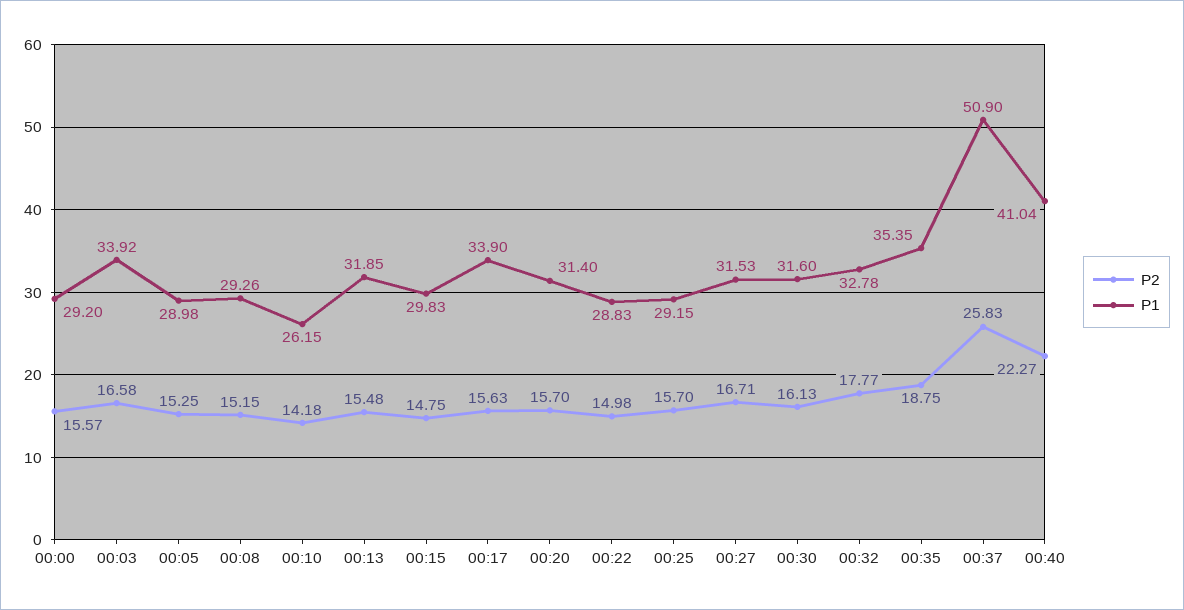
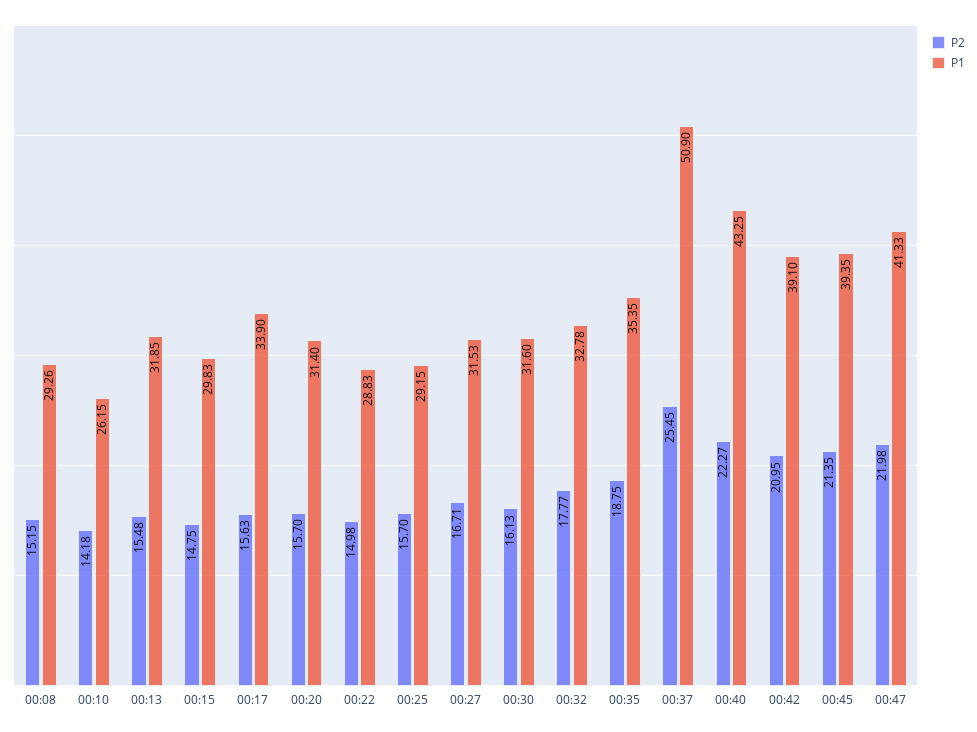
P2, 00:00: 15.57 -> none
P1, 00:00: 29.2 -> none
P2, 00:03: 16.58 -> none
P1, 00:03: 33.92 -> none
P2, 00:05: 15.25 -> none
P1, 00:05: 28.98 -> none
P2, 00:37: 25.83 -> 25.45
P1, 00:40: 41.04 -> 43.25
P2, 00:42: none -> 20.95
P1, 00:42: none -> 39.1
P2, 00:45: none -> 21.35
P1, 00:45: none -> 39.35
P2, 00:47: none -> 21.98
P1, 00:47: none -> 41.33

